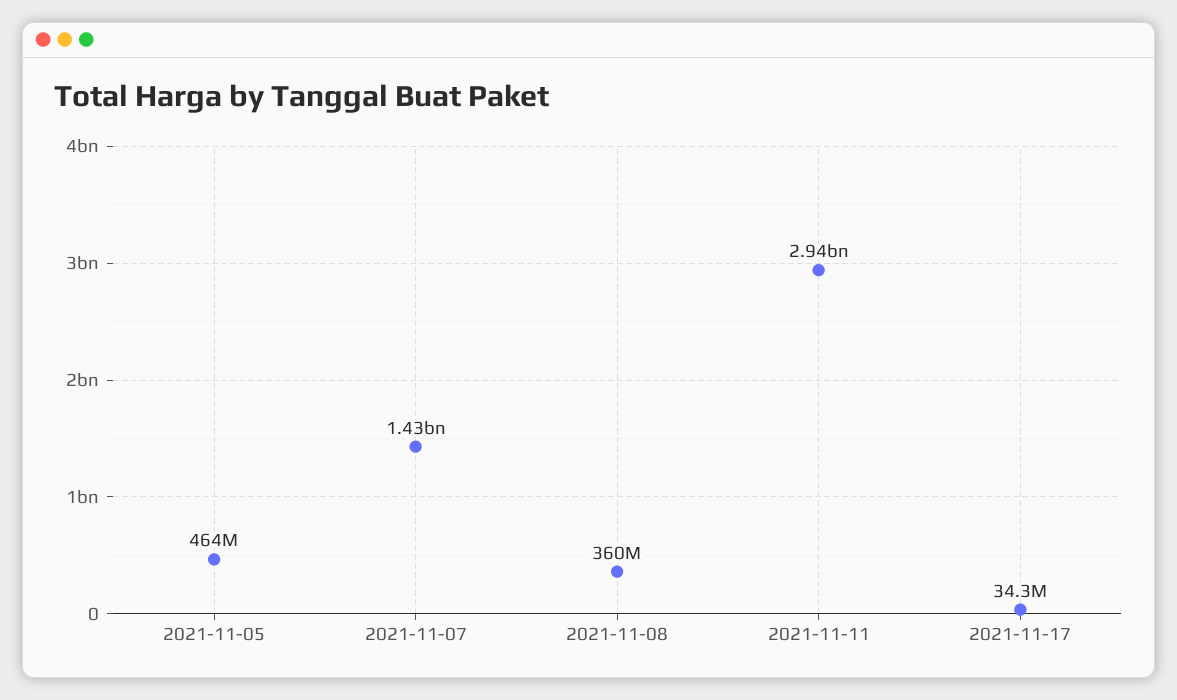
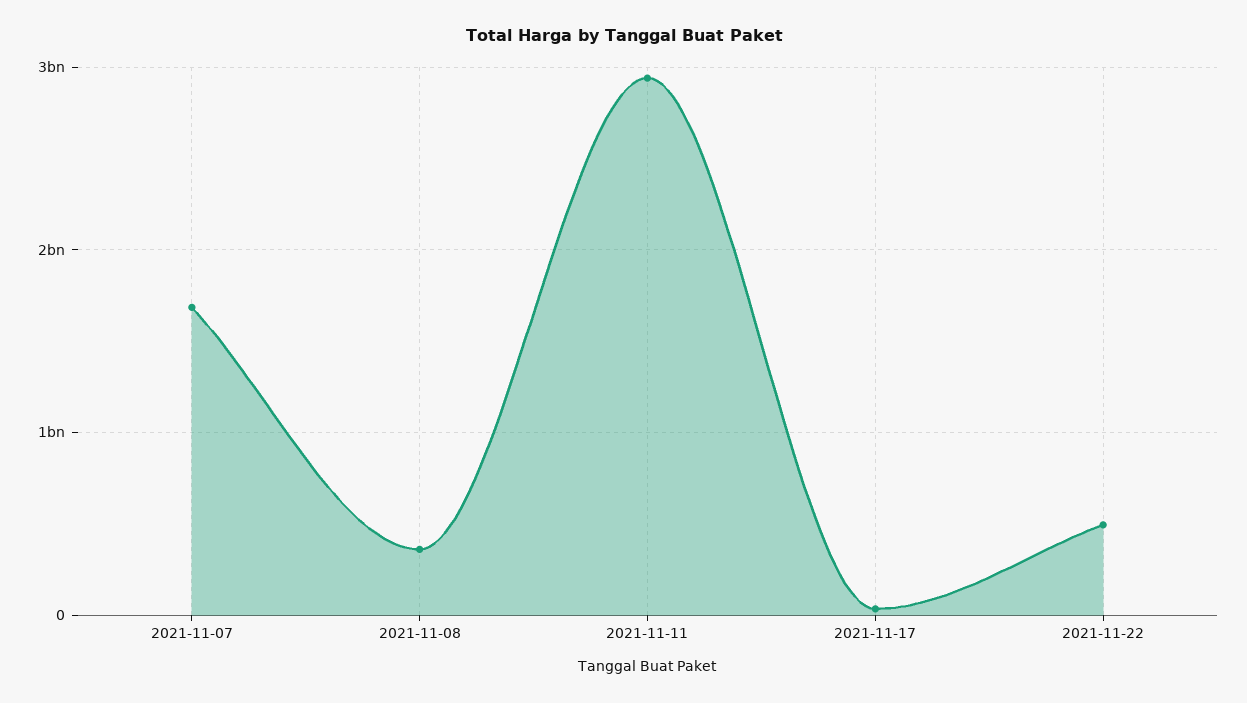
2021-11-05: 464000000 -> none
2021-11-07: 1430000000 -> 1700000000
2021-11-22: none -> 500000000

